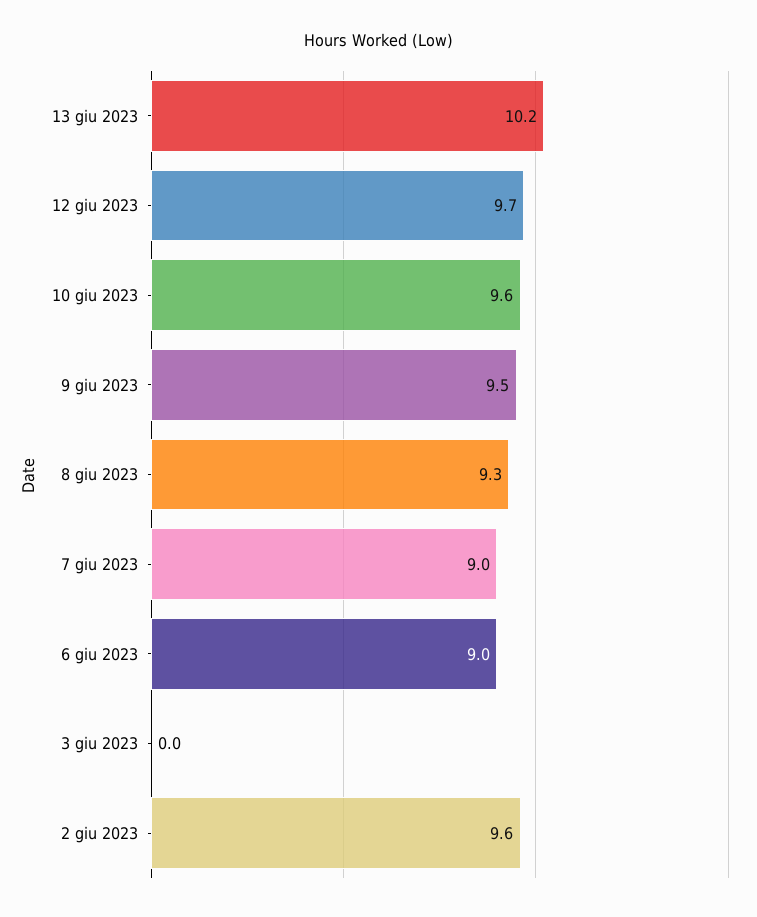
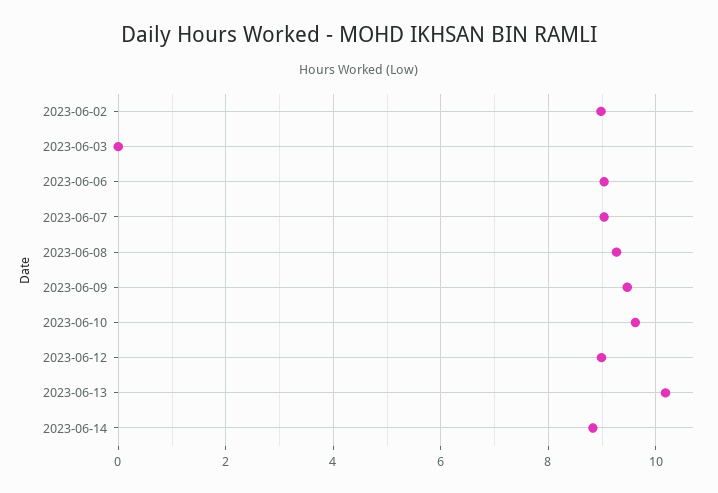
12 giu 2023: 9.7 -> 9
2 giu 2023: 9.6 -> 9
2023-06-14: none -> 8.8

